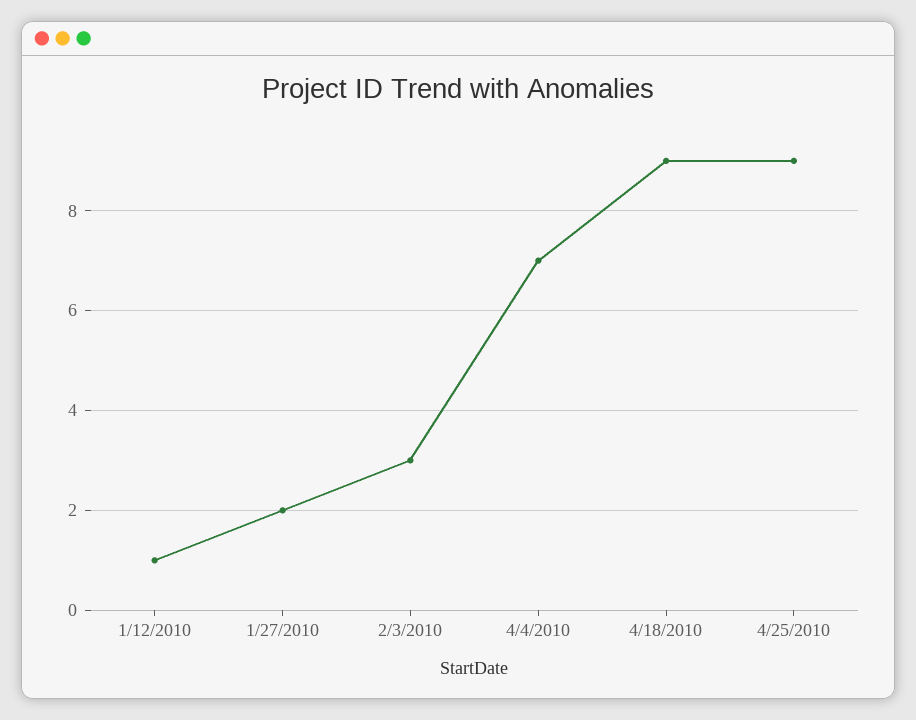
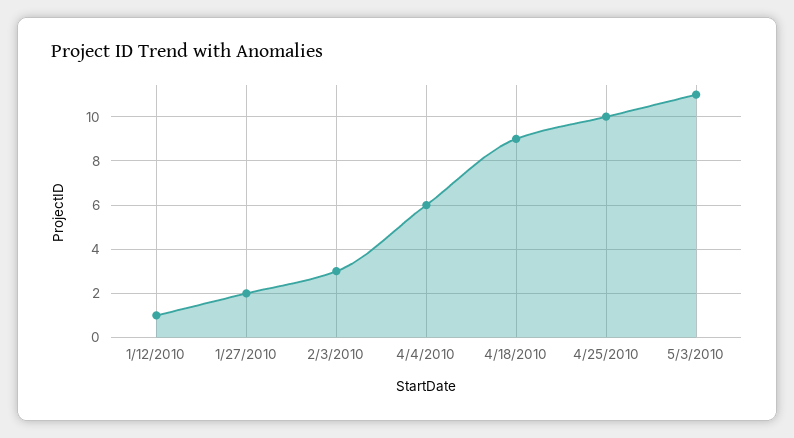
4/4/2010: 7 -> 6
4/25/2010: 9 -> 10
5/3/2010: none -> 11

